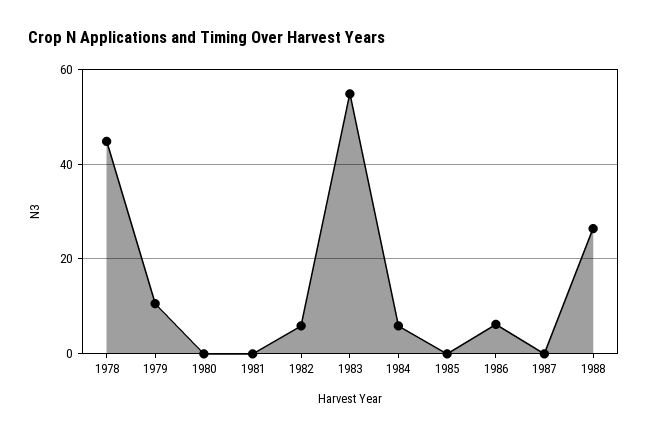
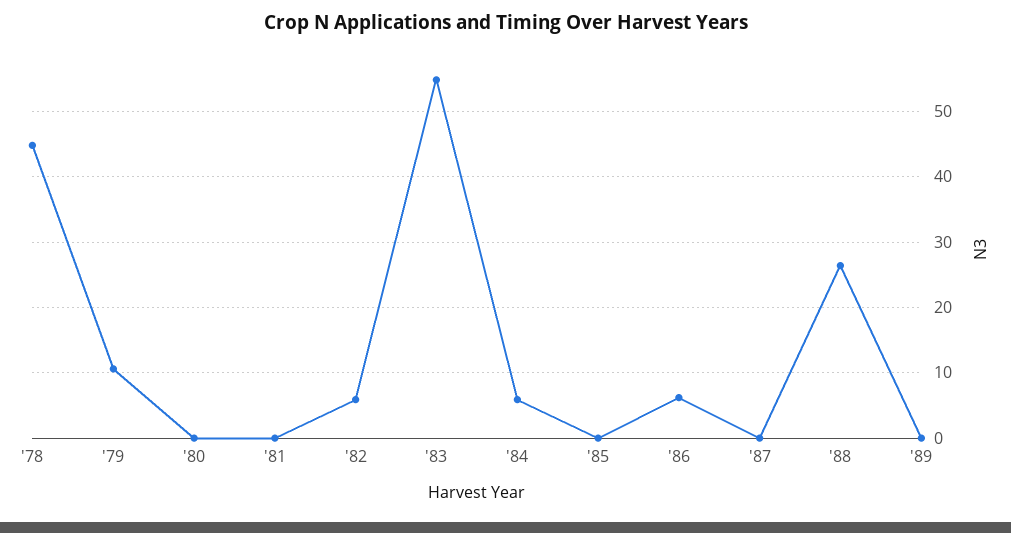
'89: none -> 0

